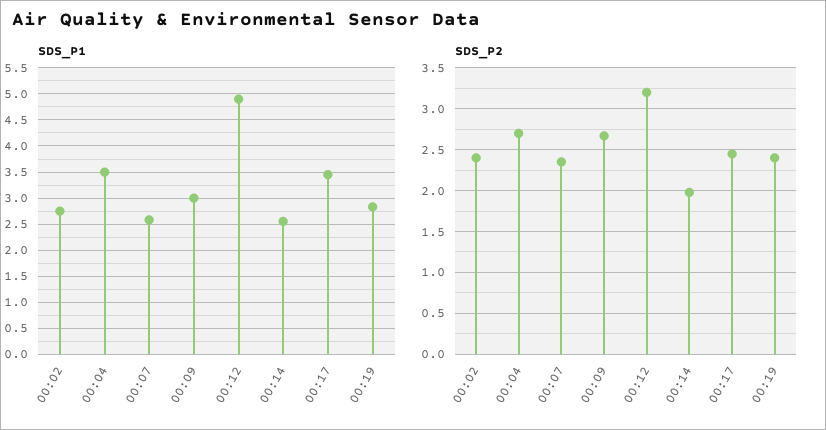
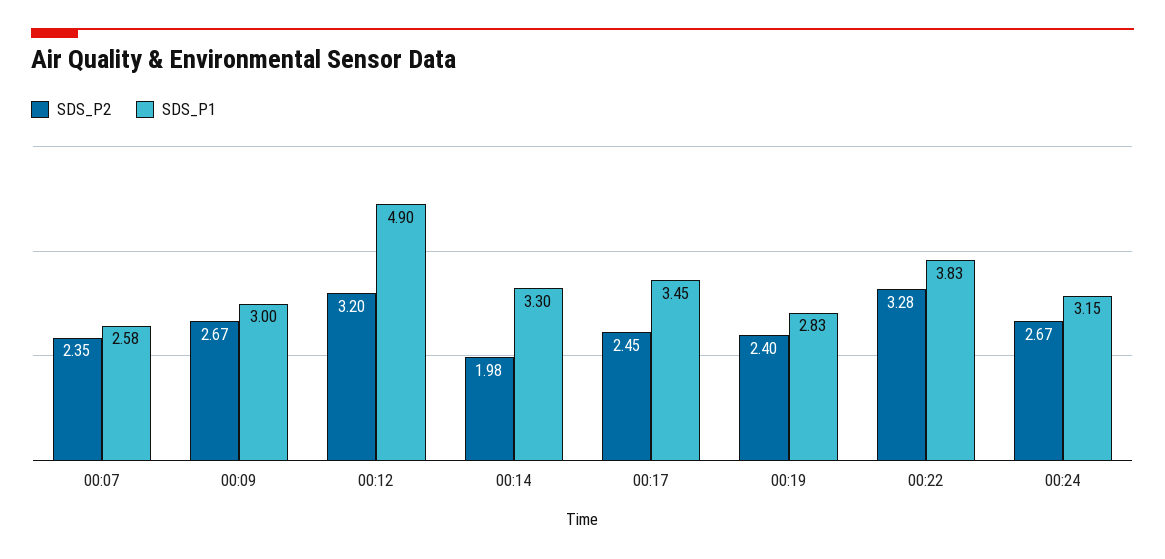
SDS_P1, 00:02: 2.75 -> none
SDS_P1, 00:04: 3.5 -> none
SDS_P1, 00:14: 2.5 -> 3.3
SDS_P2, 00:02: 2.4 -> none
SDS_P2, 00:04: 2.7 -> none
SDS_P2, 00:22: none -> 3.28
SDS_P1, 00:22: none -> 3.83
SDS_P2, 00:24: none -> 2.67
SDS_P1, 00:24: none -> 3.15

